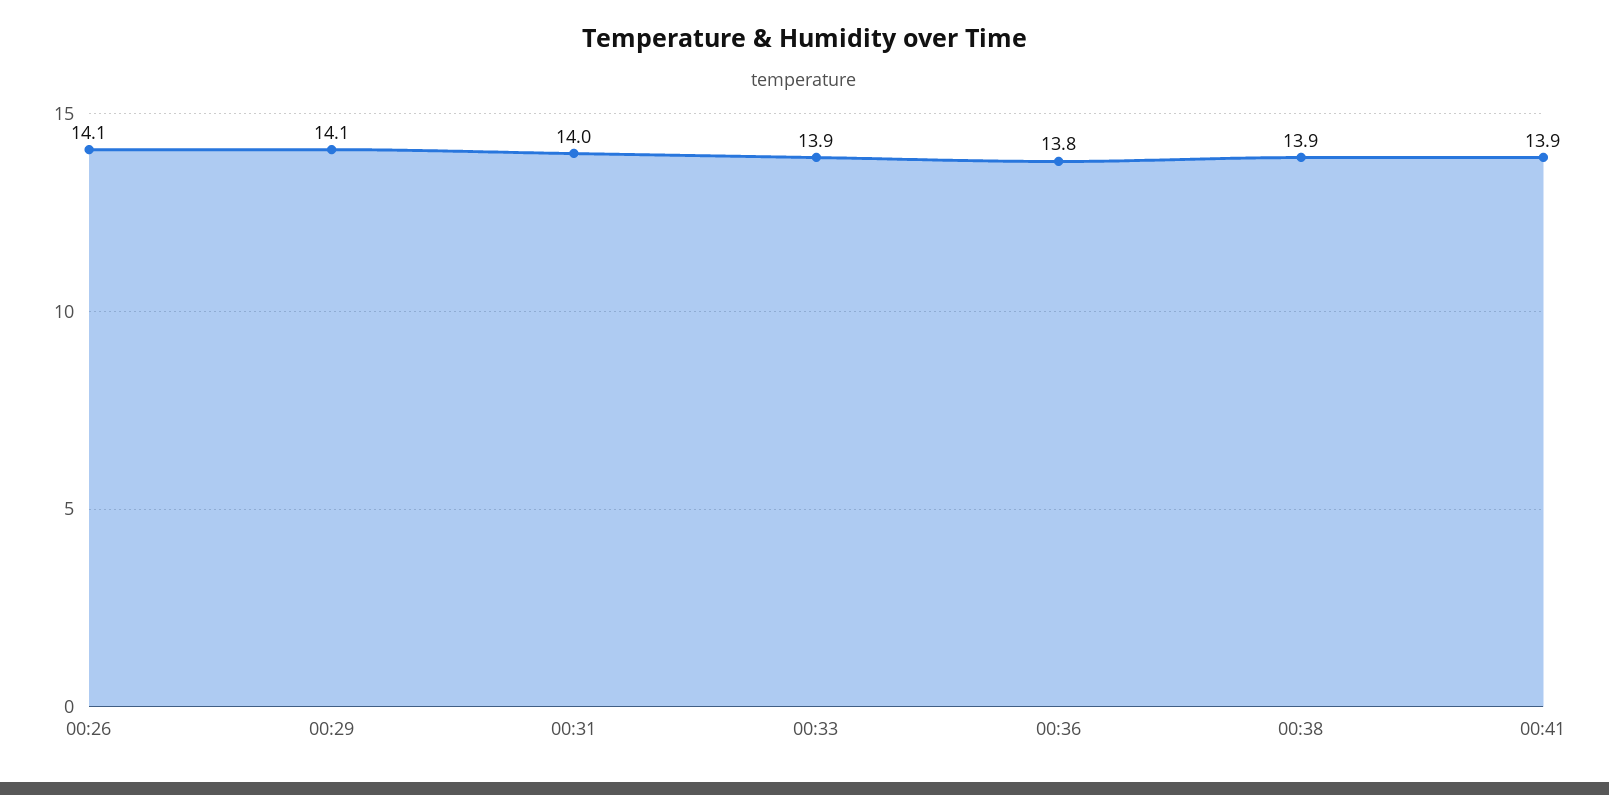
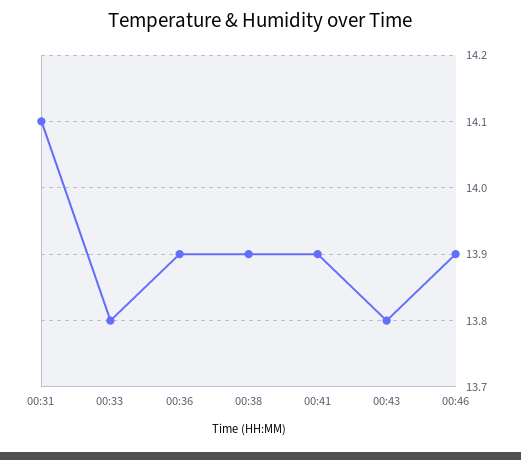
00:26: 14.1 -> none
00:29: 14.1 -> none
00:31: 14 -> 14.1
00:33: 13.9 -> 13.8
00:36: 13.8 -> 13.9
00:43: none -> 13.8
00:46: none -> 13.9

